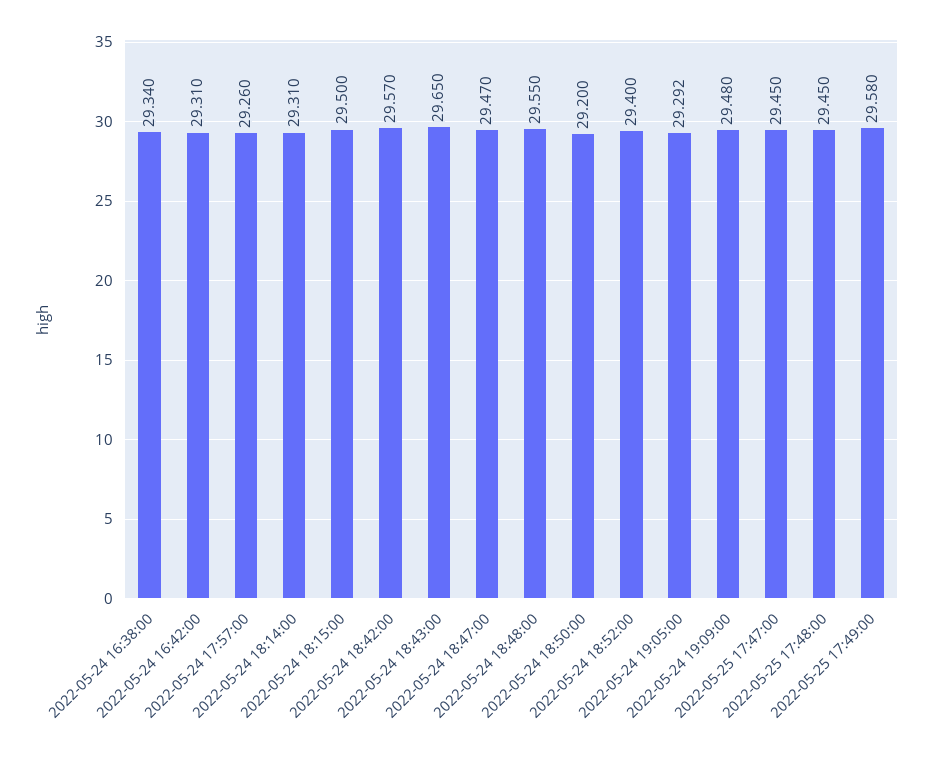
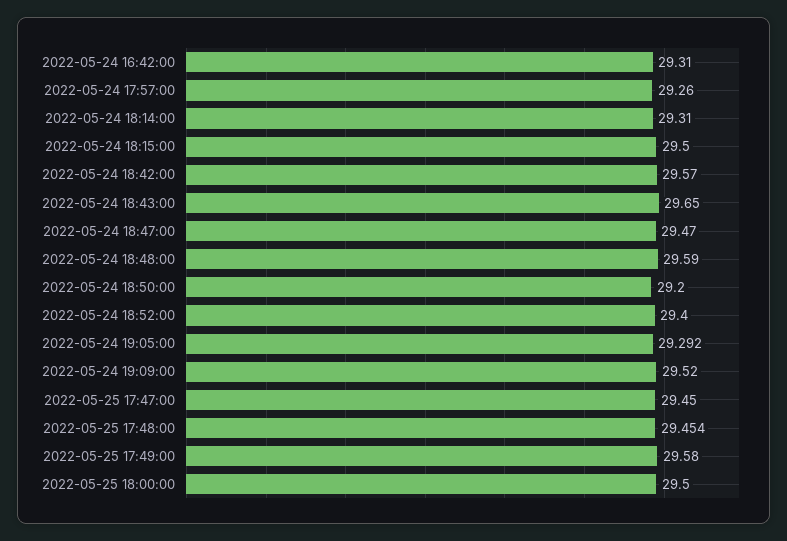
2022-05-24 16:38:00: 29.34 -> none
2022-05-24 18:48:00: 29.55 -> 29.59
2022-05-24 19:09:00: 29.48 -> 29.52
2022-05-25 17:48:00: 29.45 -> 29.454
2022-05-25 18:00:00: none -> 29.5

